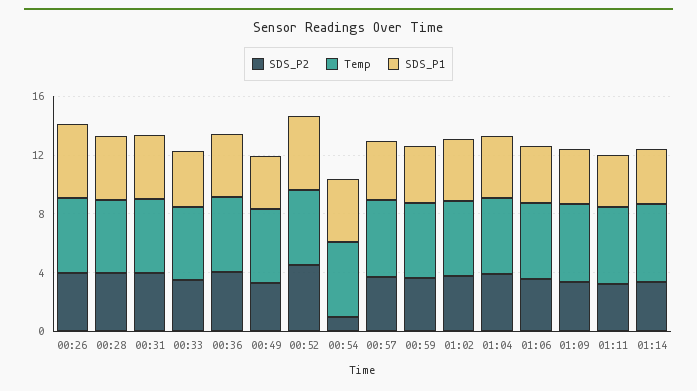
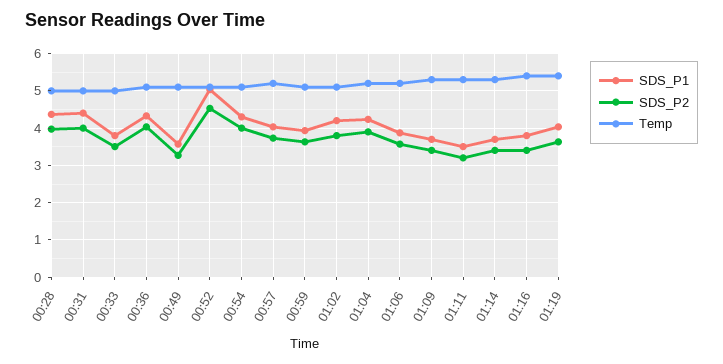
SDS_P2, 00:26: 4 -> none
Temp, 00:26: 5 -> none
SDS_P1, 00:26: 5 -> none
SDS_P2, 00:54: 1 -> 4
SDS_P1, 01:16: none -> 3.8
SDS_P2, 01:16: none -> 3.4
Temp, 01:16: none -> 5.4
SDS_P1, 01:19: none -> 4
SDS_P2, 01:19: none -> 3.6
Temp, 01:19: none -> 5.4

